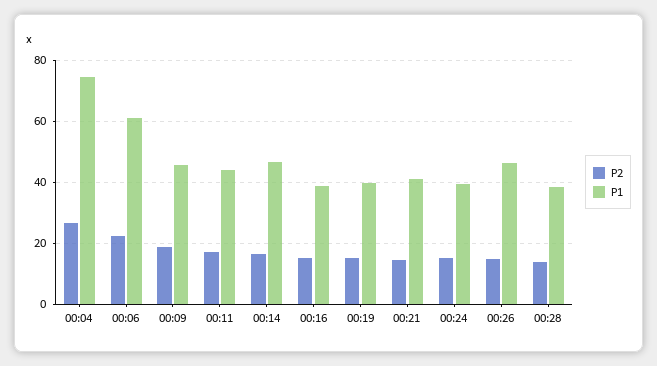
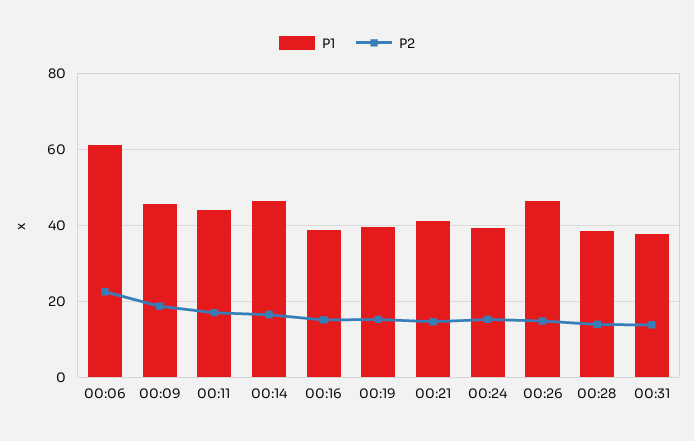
P2, 00:04: 26 -> none
P1, 00:04: 74 -> none
P1, 00:31: none -> 38
P2, 00:31: none -> 14

